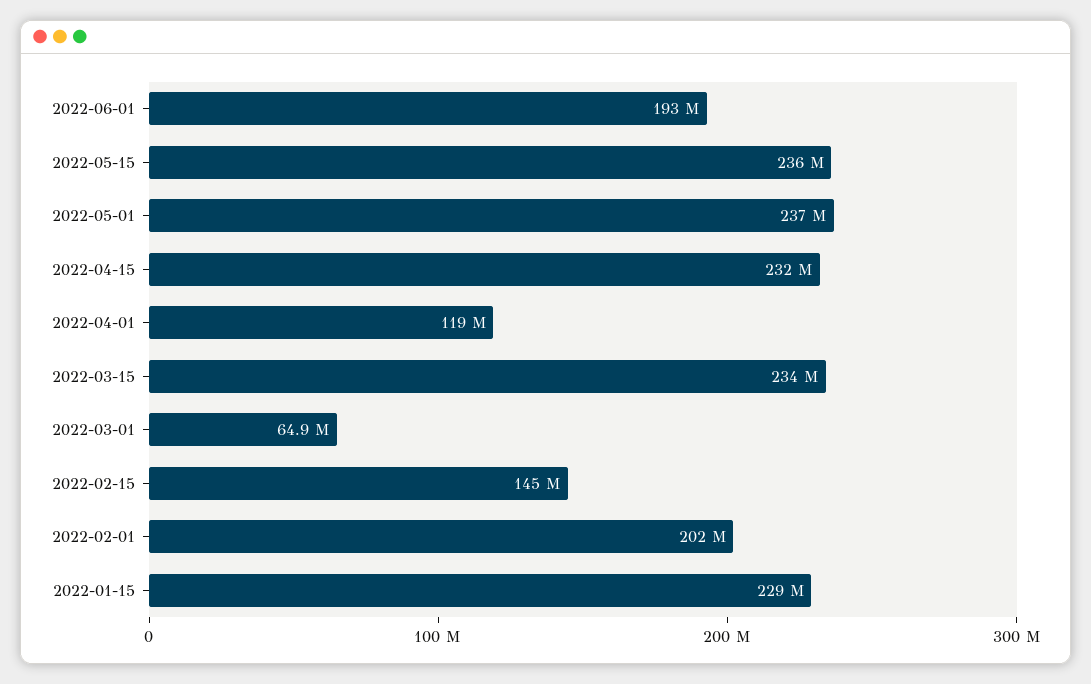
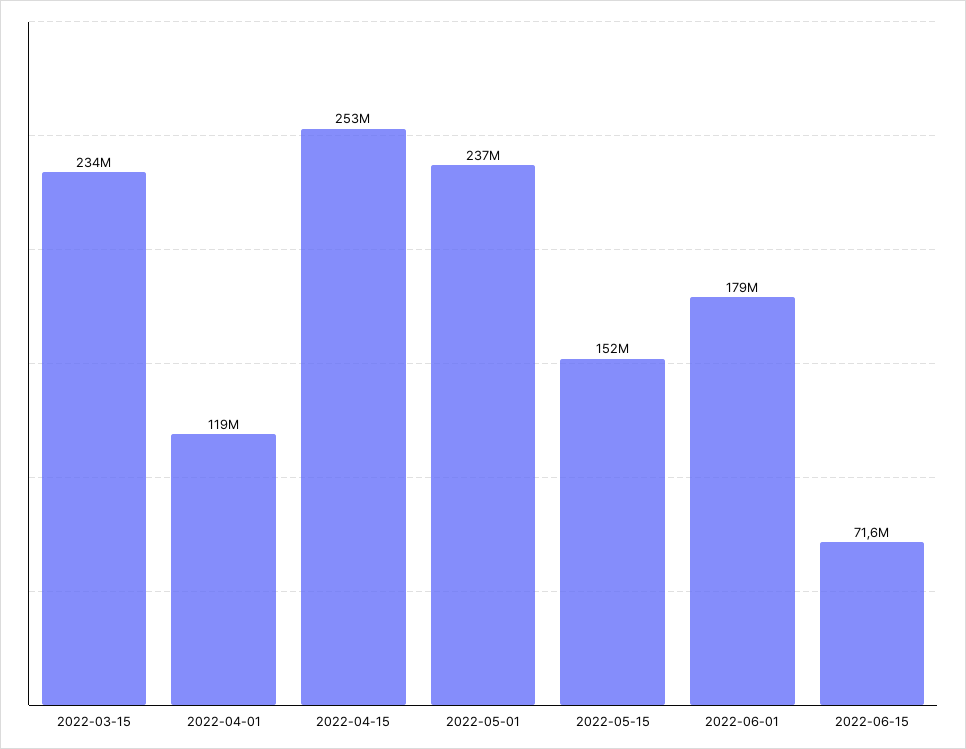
2022-06-01: 193000000 -> 179000000
2022-05-15: 236000000 -> 152000000
2022-04-15: 232000000 -> 253000000
2022-03-01: 64900000 -> none
2022-02-15: 145000000 -> none
2022-02-01: 202000000 -> none
2022-01-15: 229000000 -> none
2022-06-15: none -> 71600000

